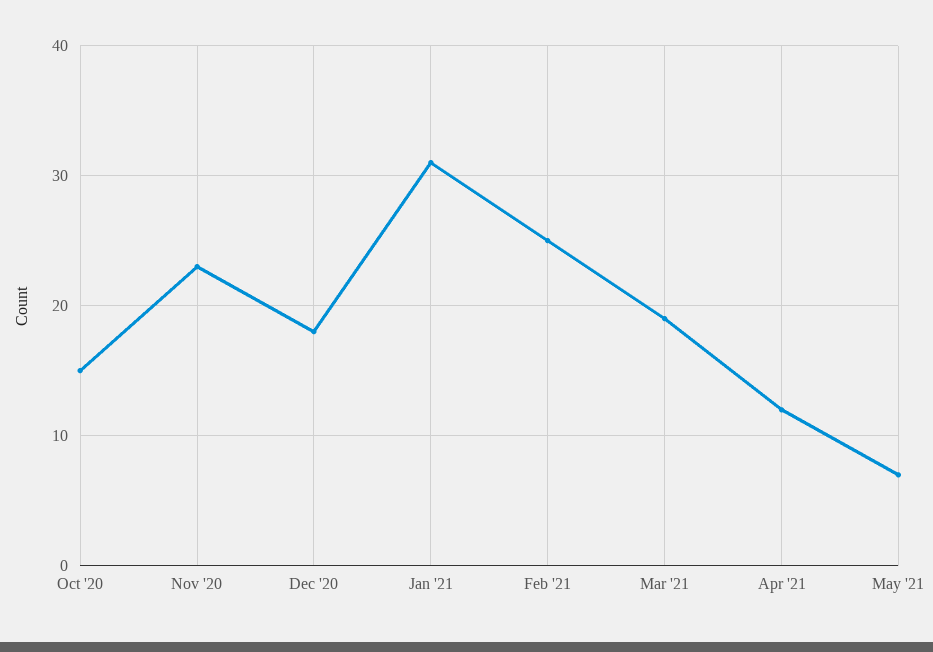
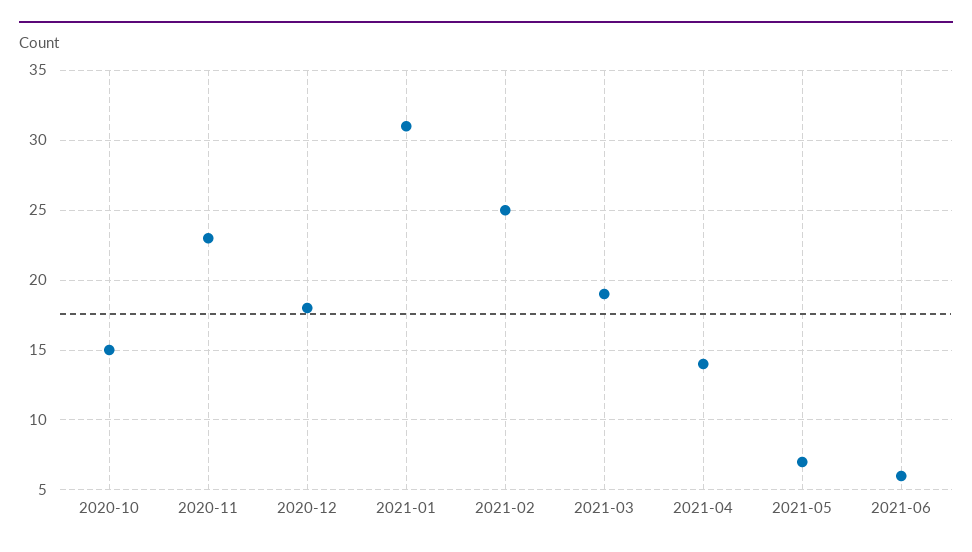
Apr '21: 12 -> 14
2021-06: none -> 6

